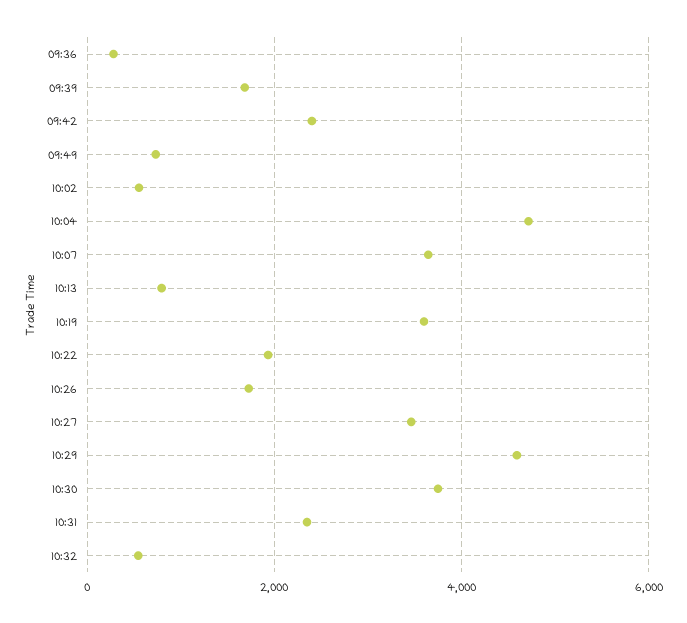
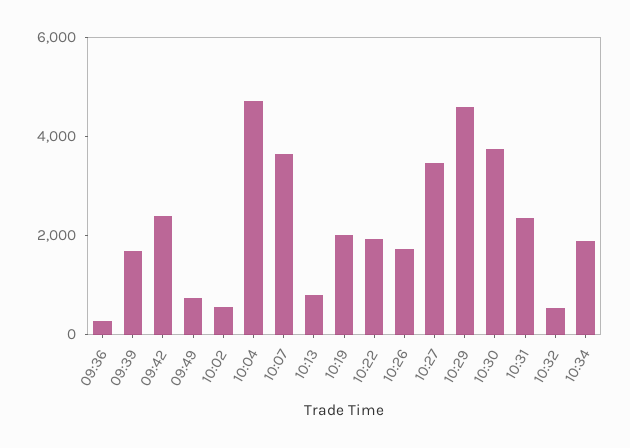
10:19: 3600 -> 2000
10:34: none -> 2000

